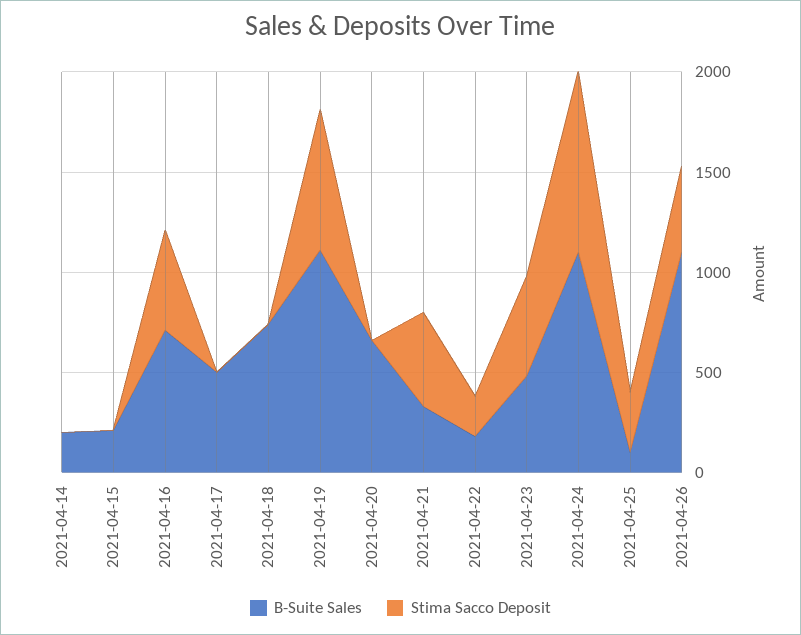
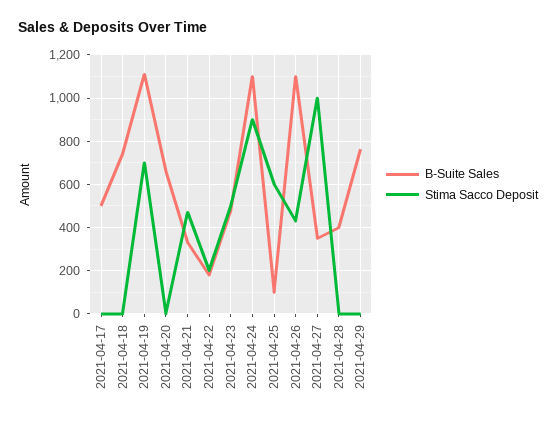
B-Suite Sales, 2021-04-14: 200 -> none
Stima Sacco Deposit, 2021-04-14: 0 -> none
B-Suite Sales, 2021-04-15: 200 -> none
Stima Sacco Deposit, 2021-04-15: 0 -> none
B-Suite Sales, 2021-04-16: 700 -> none
Stima Sacco Deposit, 2021-04-16: 500 -> none
Stima Sacco Deposit, 2021-04-25: 300 -> 600
B-Suite Sales, 2021-04-27: none -> 350
Stima Sacco Deposit, 2021-04-27: none -> 1000
B-Suite Sales, 2021-04-28: none -> 400
Stima Sacco Deposit, 2021-04-28: none -> 0
B-Suite Sales, 2021-04-29: none -> 750
Stima Sacco Deposit, 2021-04-29: none -> 0

